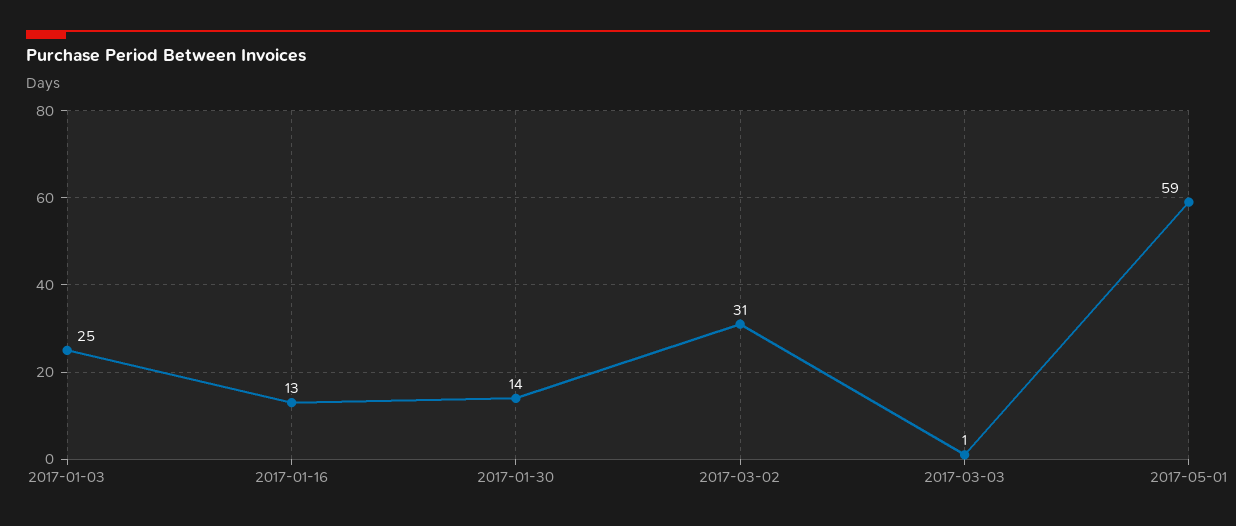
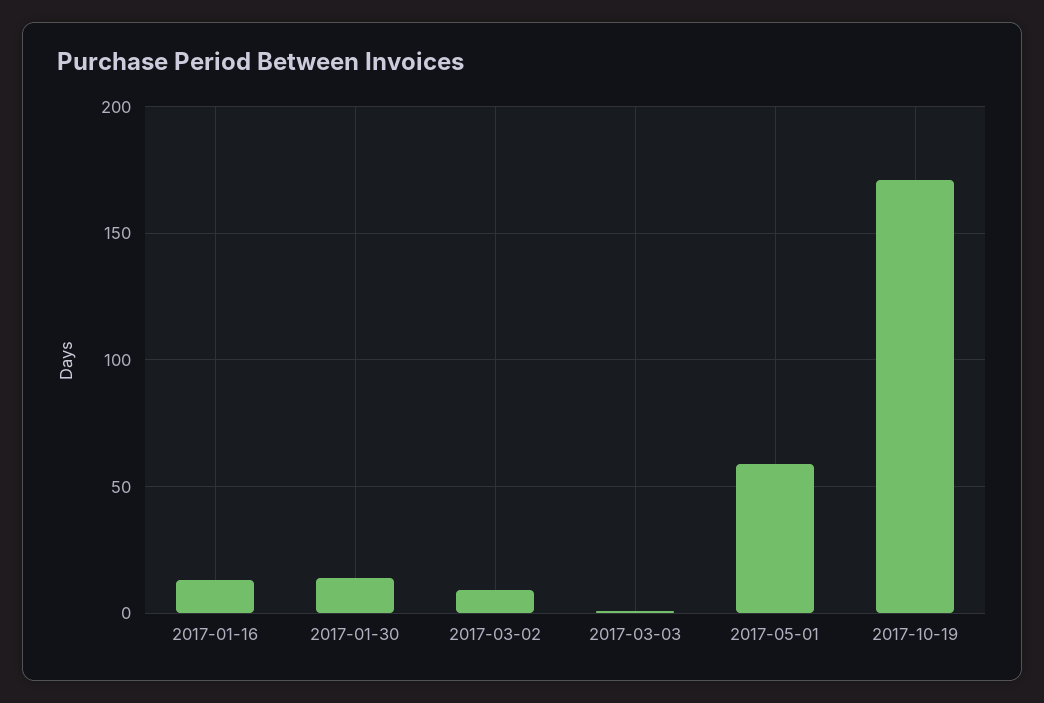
2017-01-03: 25 -> none
2017-03-02: 31 -> 10
2017-10-19: none -> 170

